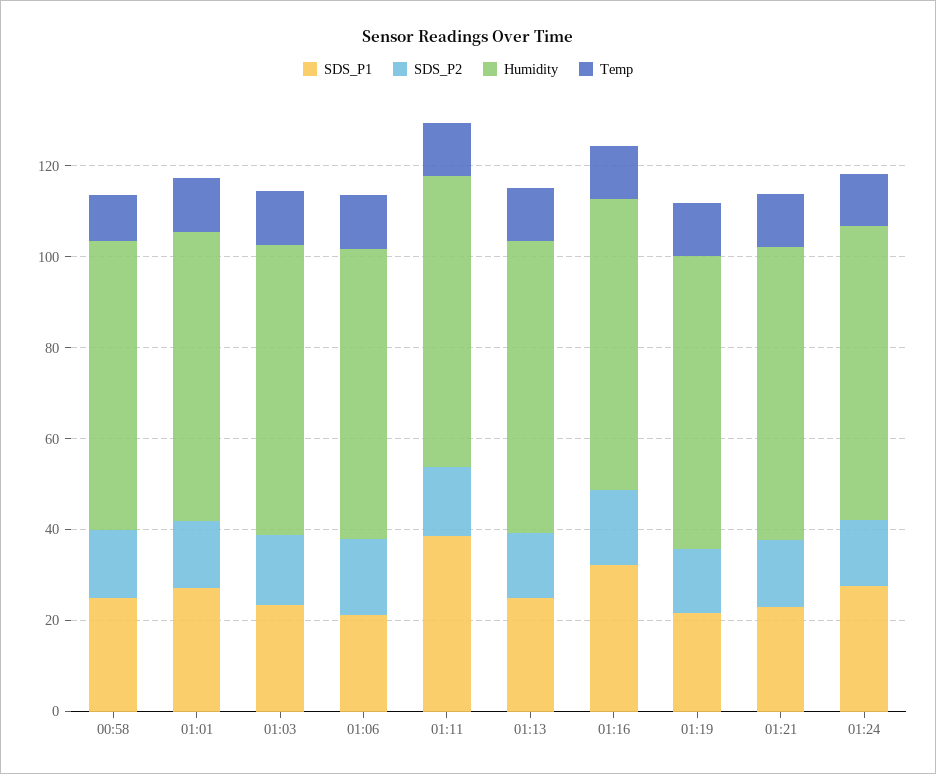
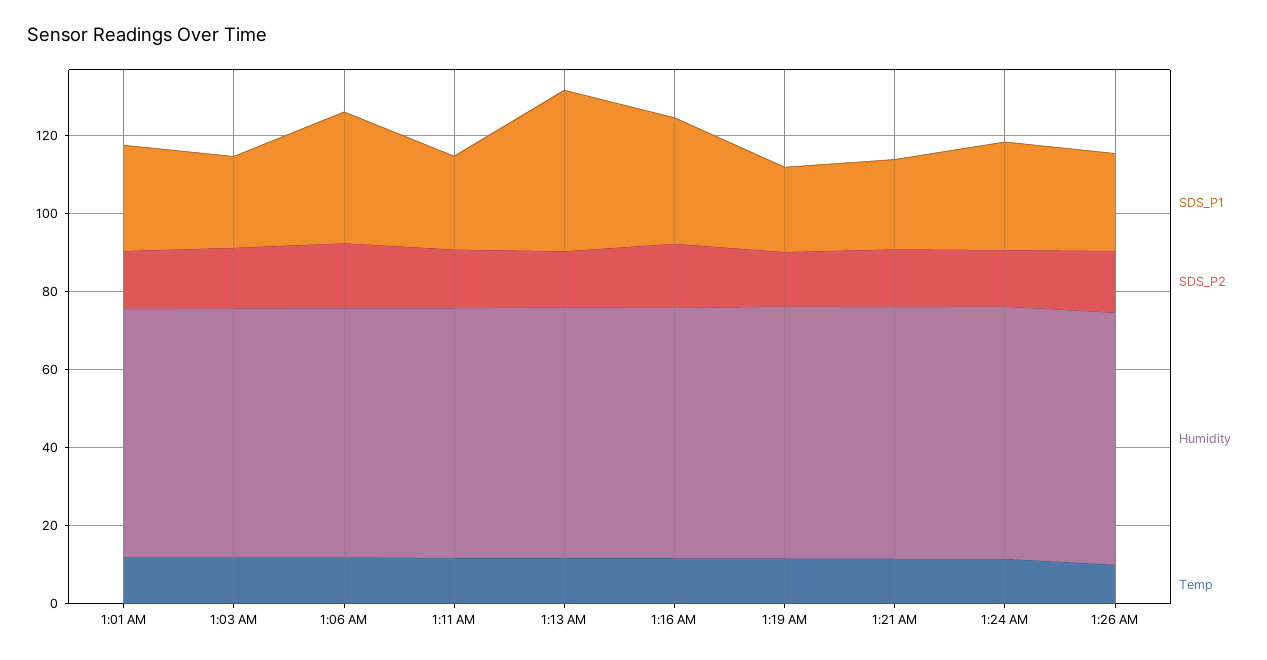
SDS_P1, 00:58: 25 -> none
SDS_P2, 00:58: 15 -> none
Humidity, 00:58: 65 -> none
Temp, 00:58: 10 -> none
SDS_P1, 01:06: 20 -> 35
SDS_P1, 01:11: 40 -> 25
SDS_P1, 01:13: 25 -> 40
SDS_P1, 1:26 AM: none -> 25
SDS_P2, 1:26 AM: none -> 15
Humidity, 1:26 AM: none -> 65
Temp, 1:26 AM: none -> 10

